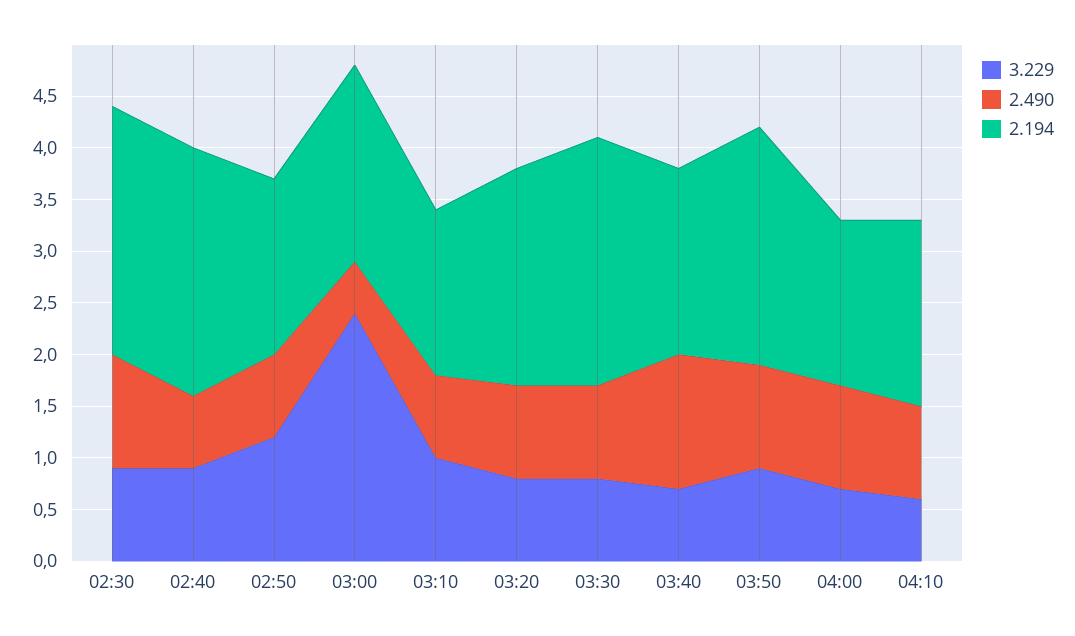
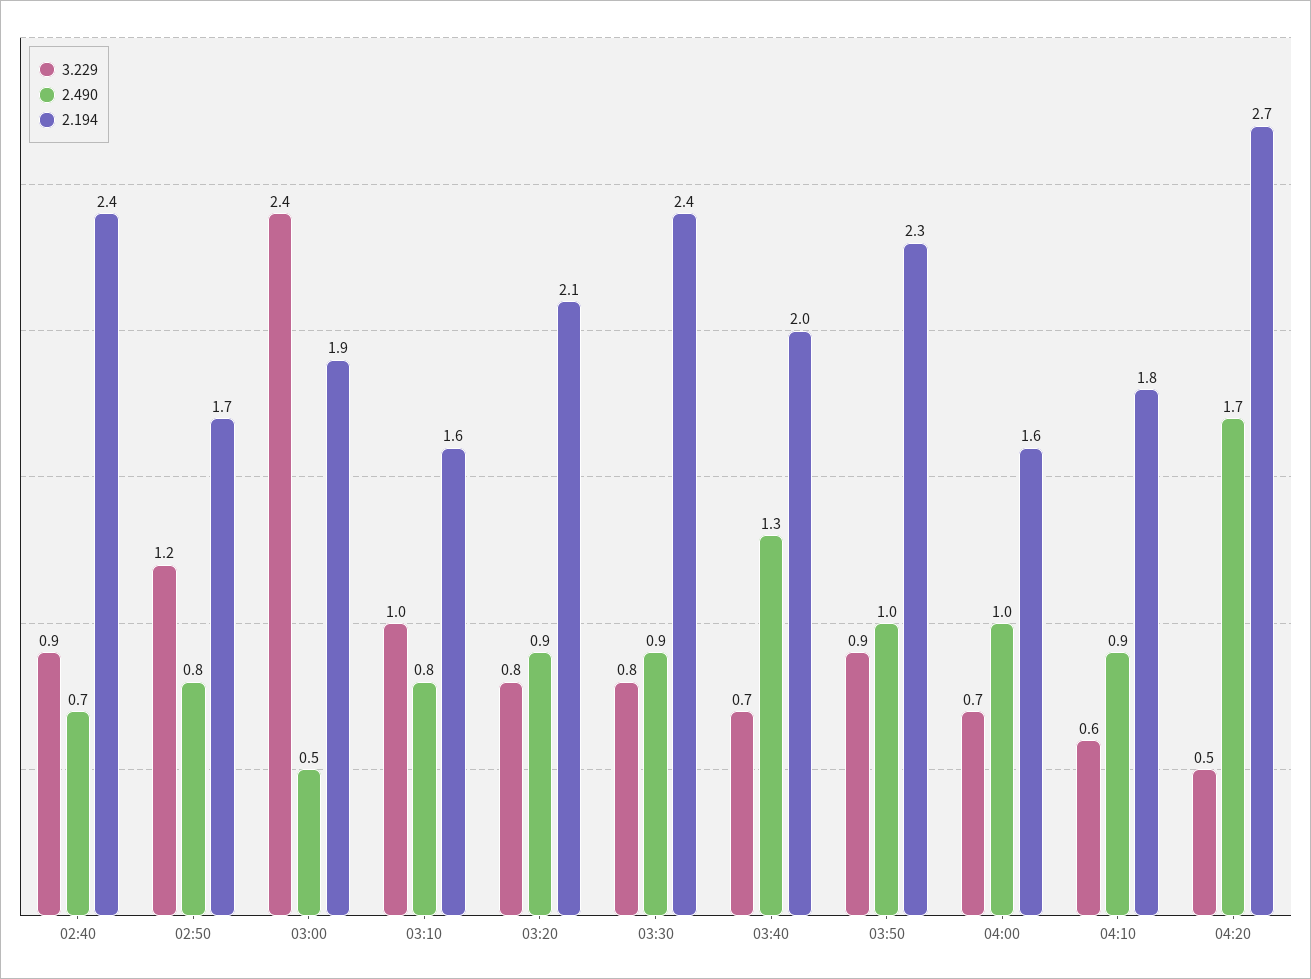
3.229, 02:30: 0.9 -> none
2.490, 02:30: 1.1 -> none
2.194, 02:30: 2.4 -> none
2.194, 03:40: 1.8 -> 2
3.229, 04:20: none -> 0.5
2.490, 04:20: none -> 1.7
2.194, 04:20: none -> 2.7

